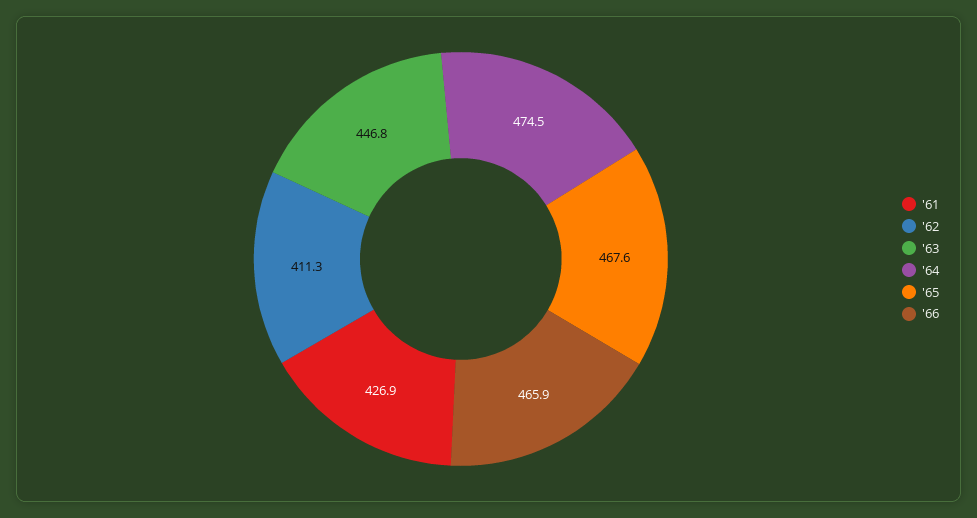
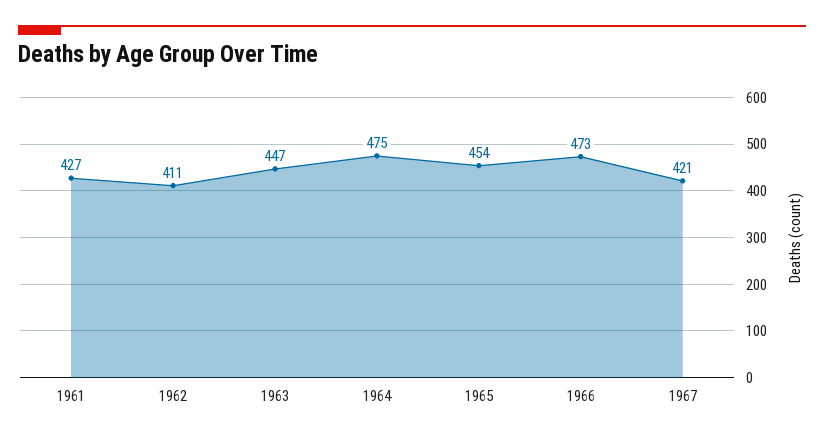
'65: 467.6 -> 454
'66: 465.9 -> 473
1967: none -> 421

